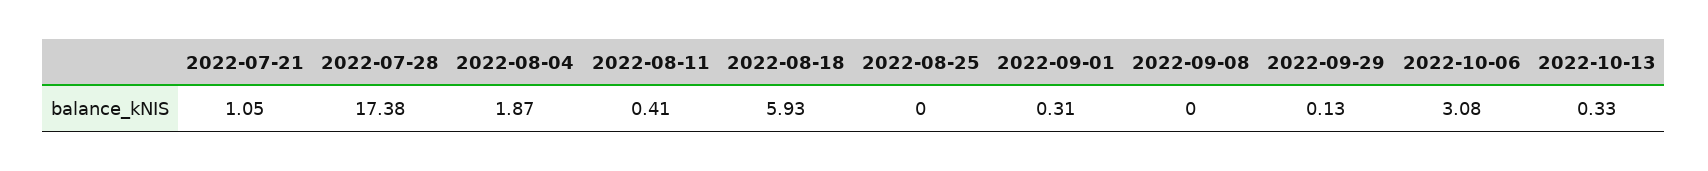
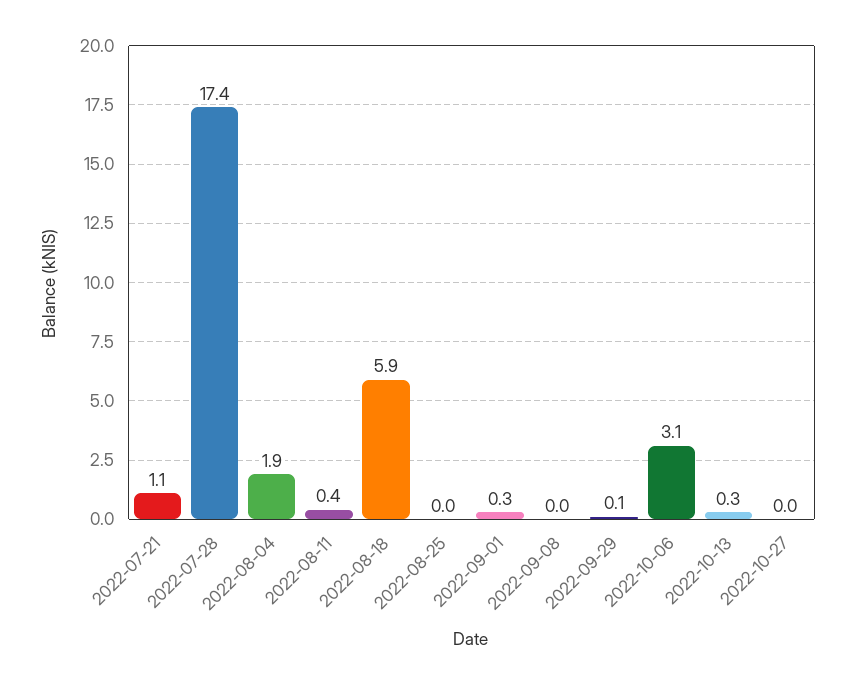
2022-10-27: none -> 0

